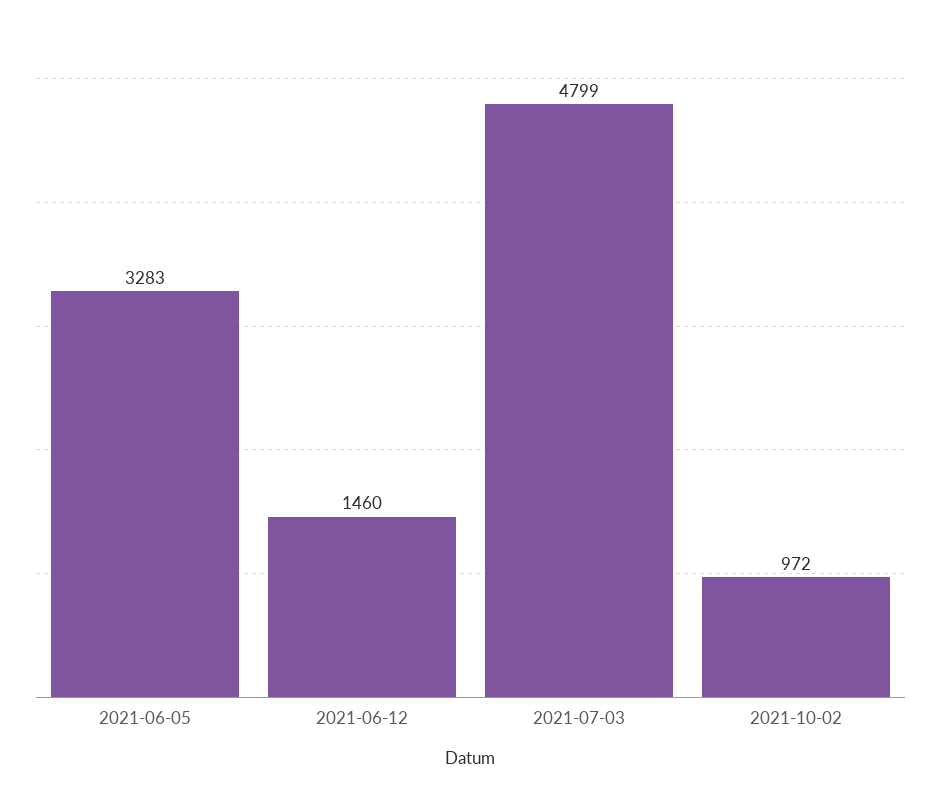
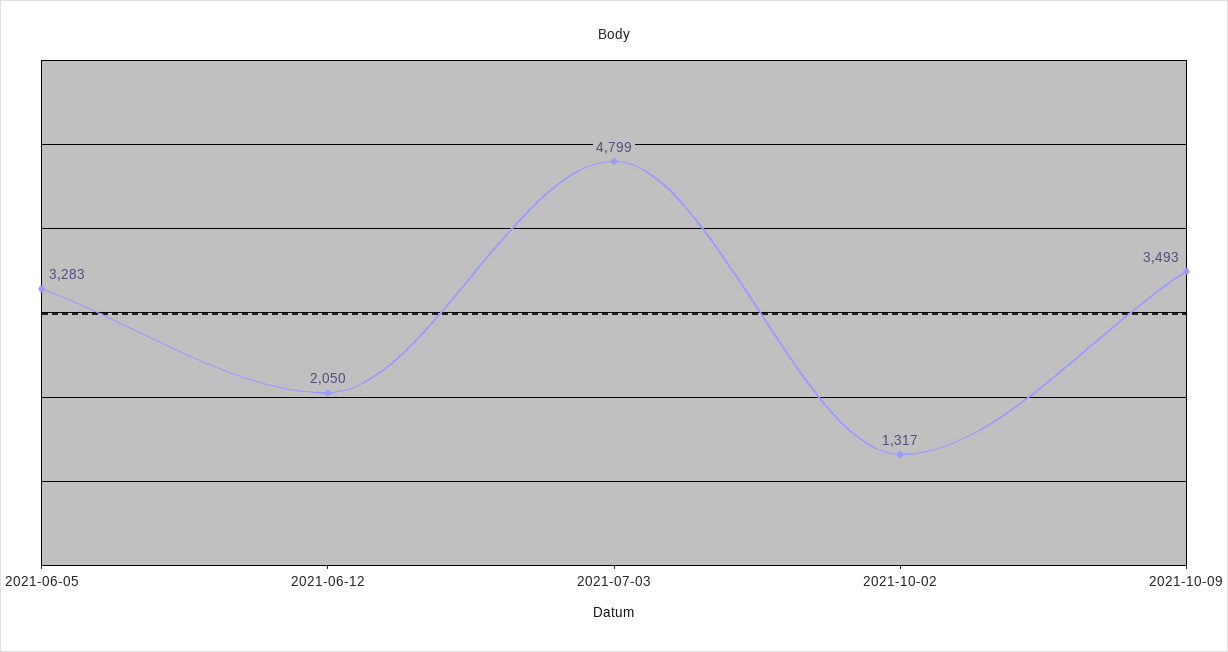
2021-06-12: 1460 -> 2050
2021-10-02: 972 -> 1317
2021-10-09: none -> 3493

